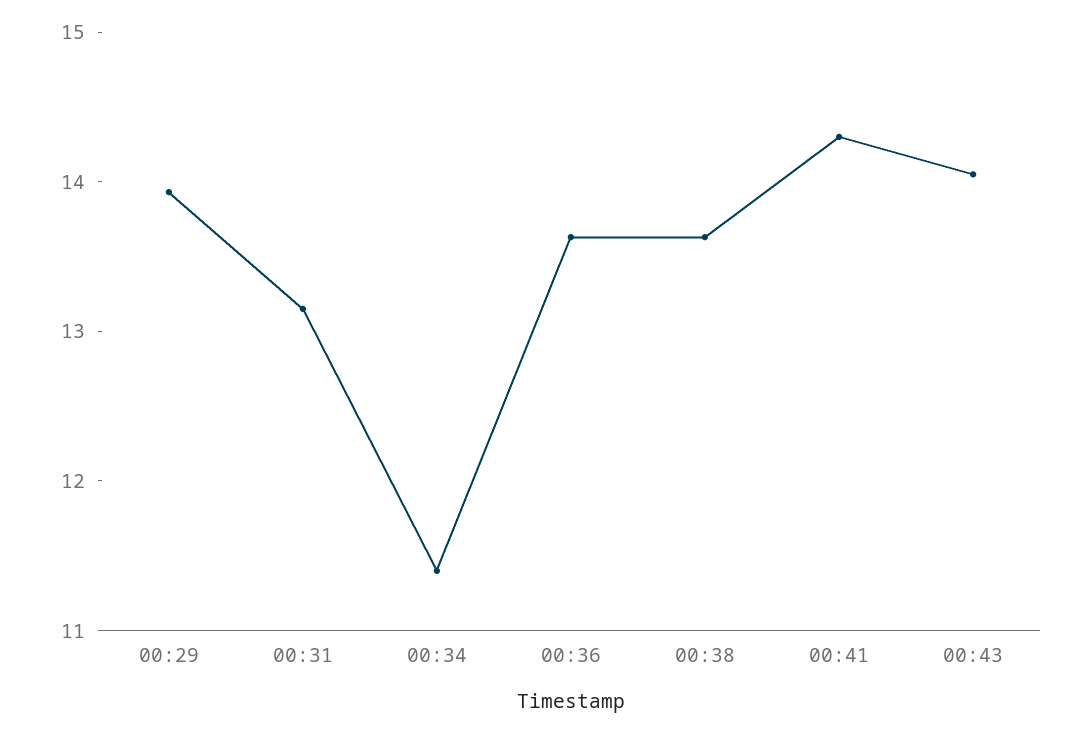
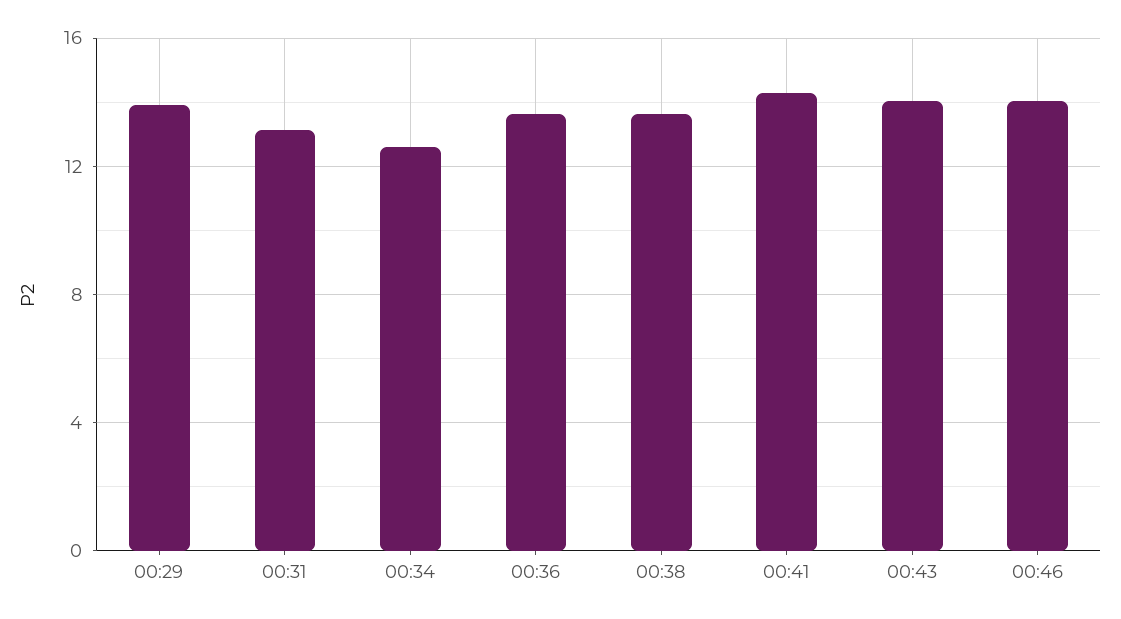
00:34: 11.4 -> 12.5
00:46: none -> 14

